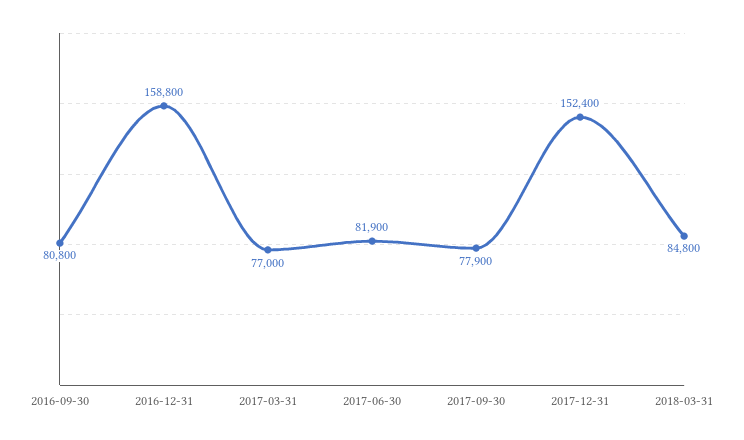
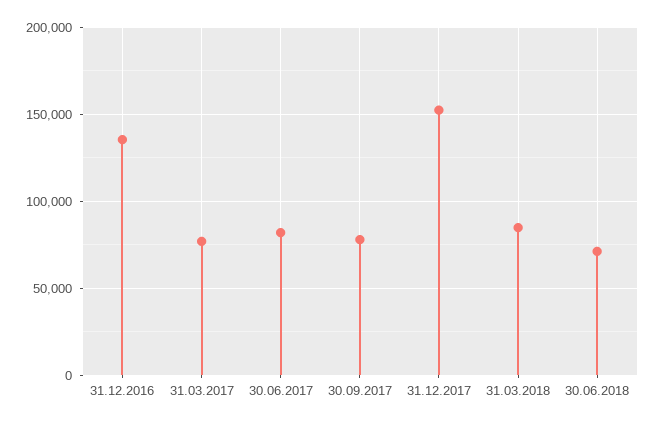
2016-09-30: 80800 -> none
2016-12-31: 158800 -> 135000
30.06.2018: none -> 70000

